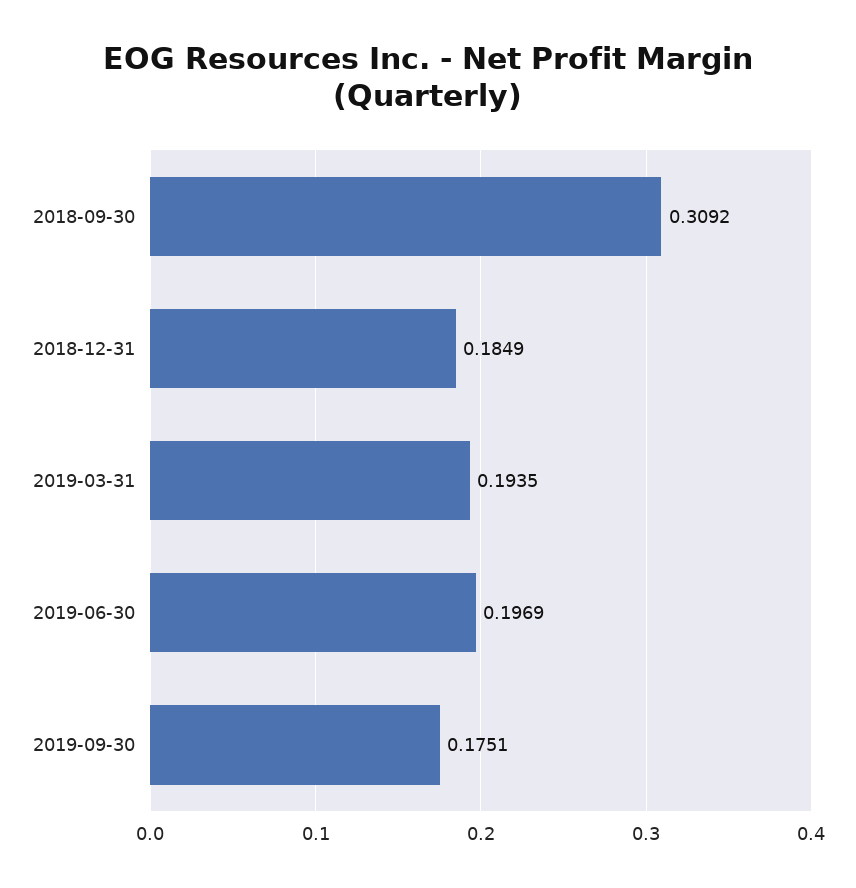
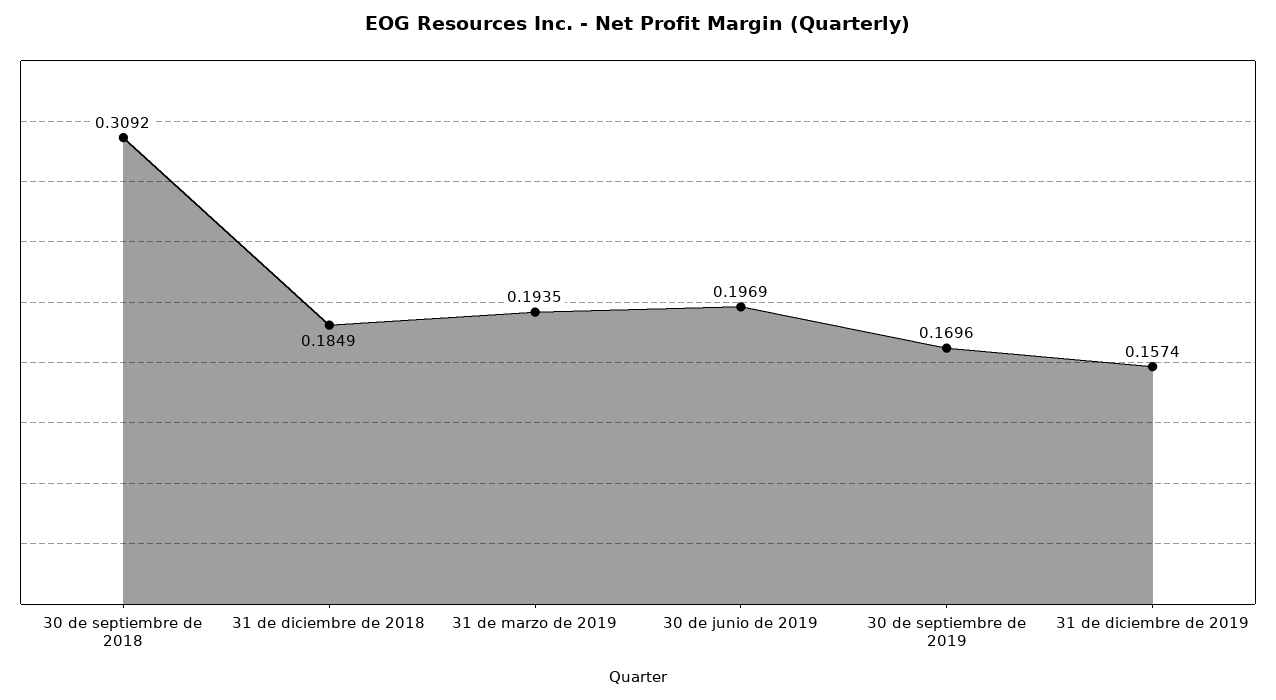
2019-09-30: 0.1751 -> 0.1696
31 de diciembre de 2019: none -> 0.1574

